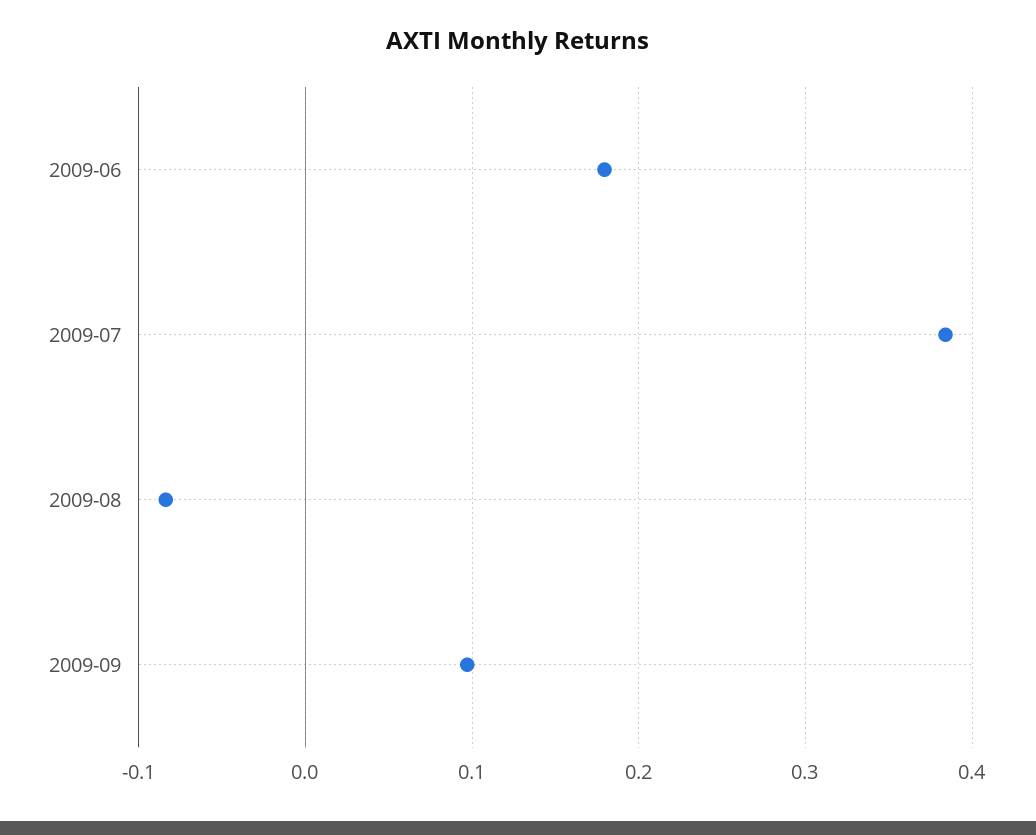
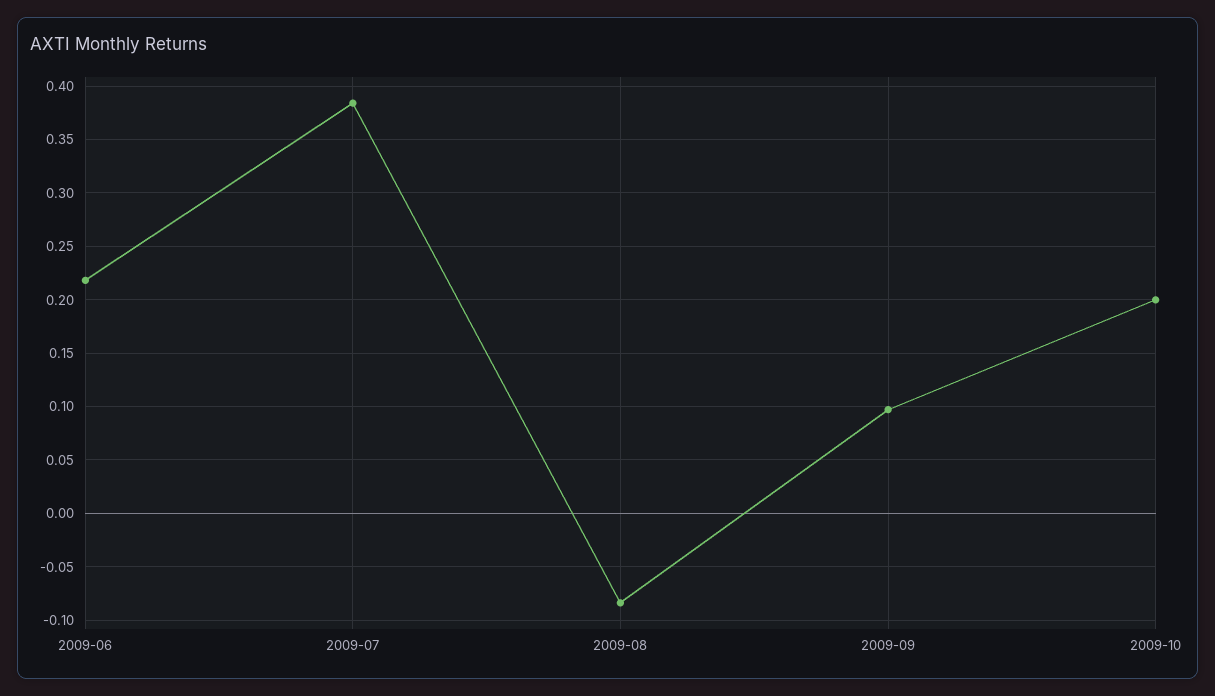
2009-06: 0.18 -> 0.22
2009-10: none -> 0.2

